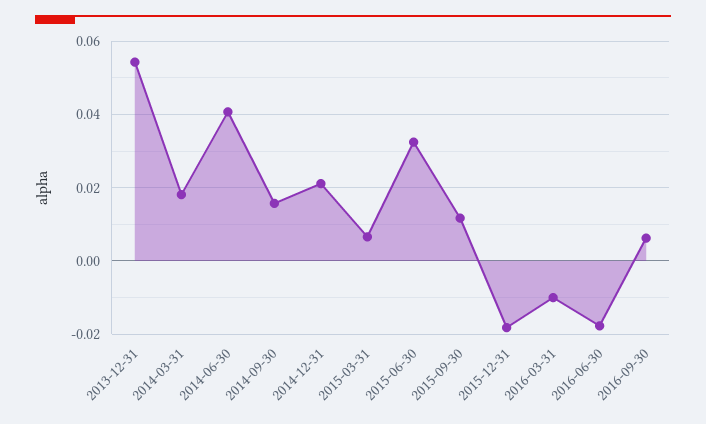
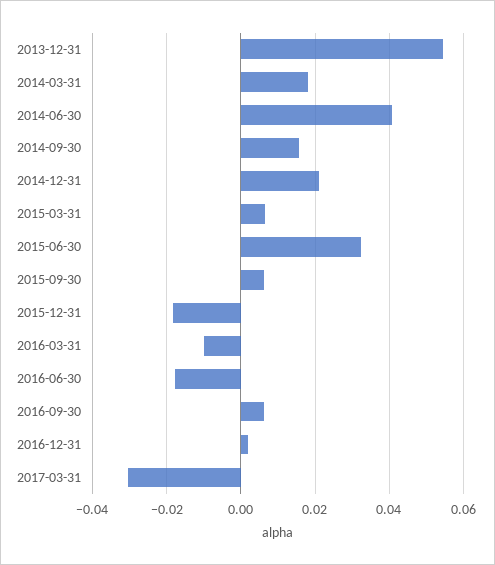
2015-09-30: 0.012 -> 0.006
2016-12-31: none -> 0.002
2017-03-31: none -> -0.03

